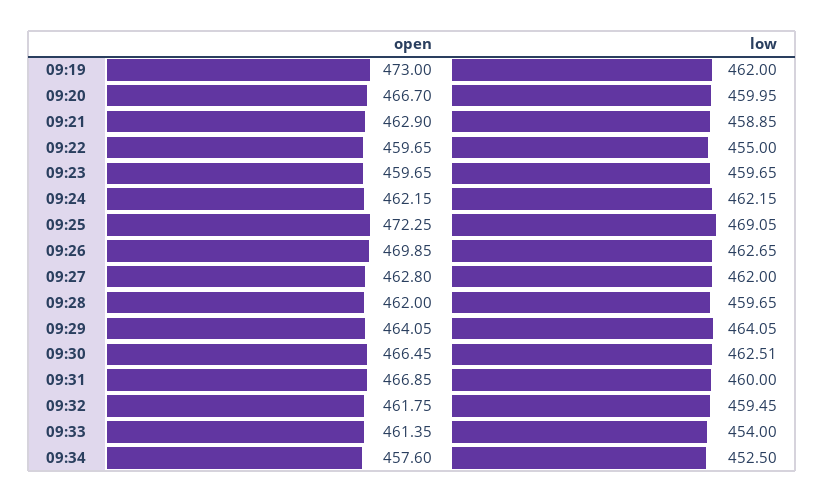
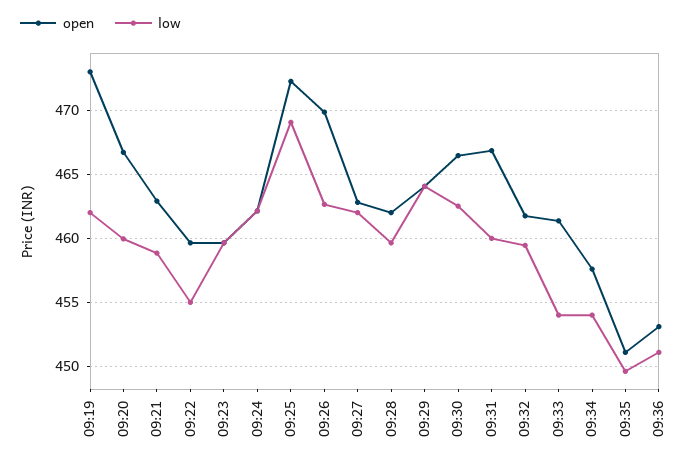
low, 09:34: 452.5 -> 454
open, 09:35: none -> 451
low, 09:35: none -> 449.5
open, 09:36: none -> 453
low, 09:36: none -> 451

